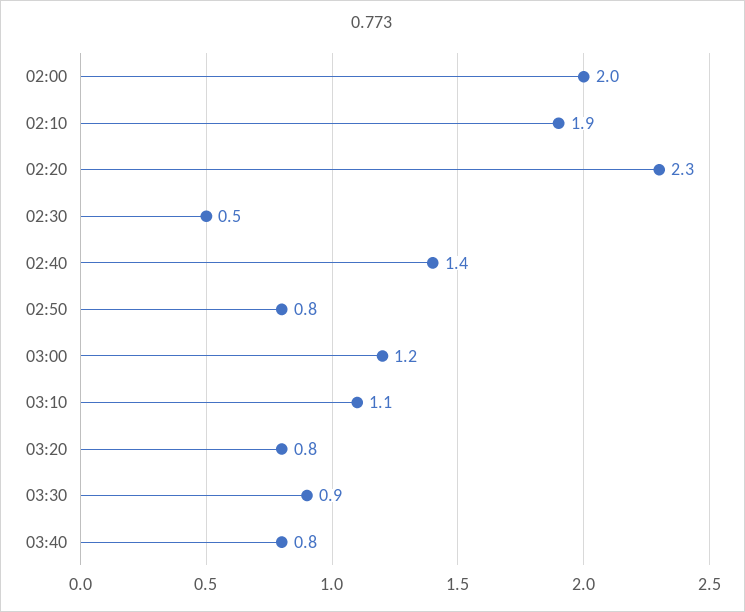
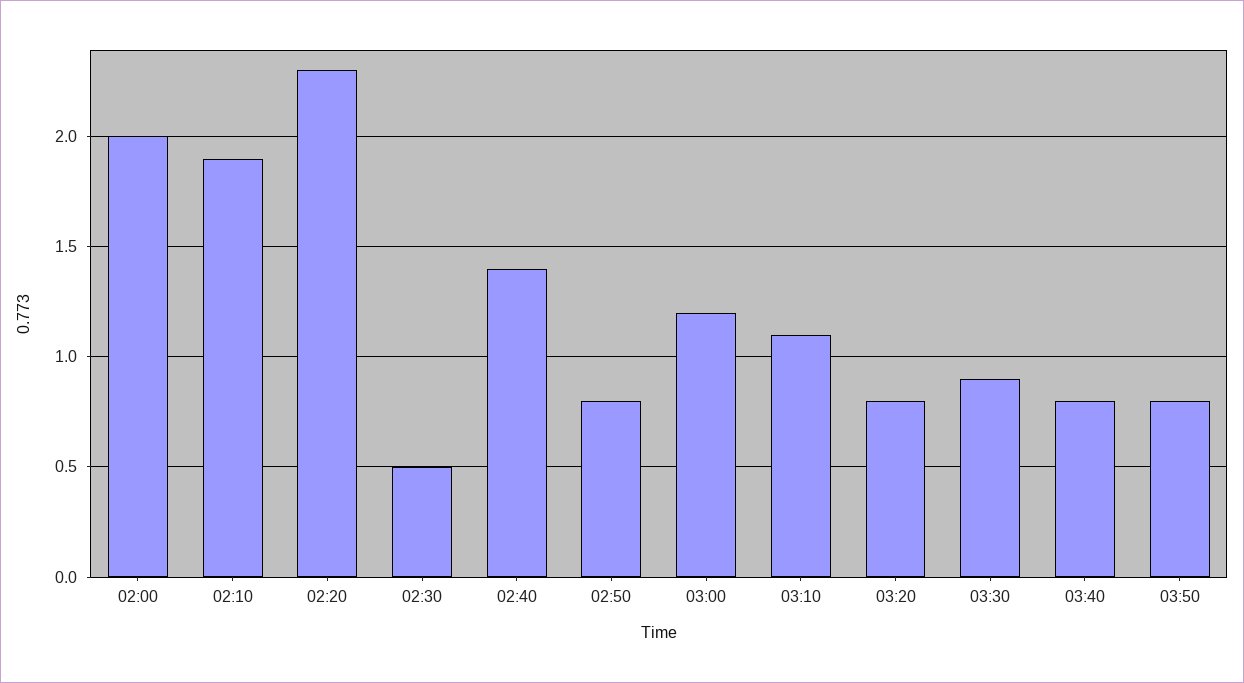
03:50: none -> 0.8

